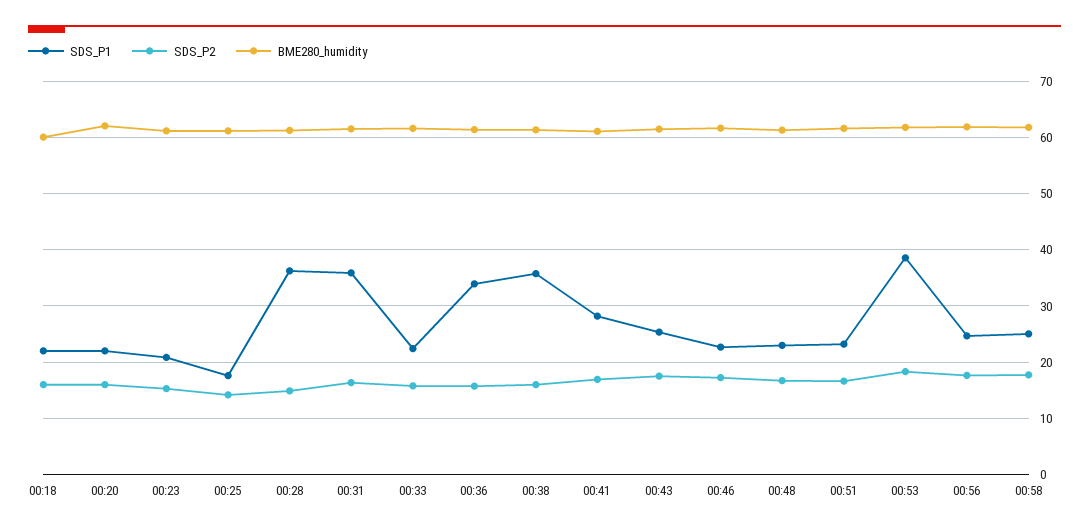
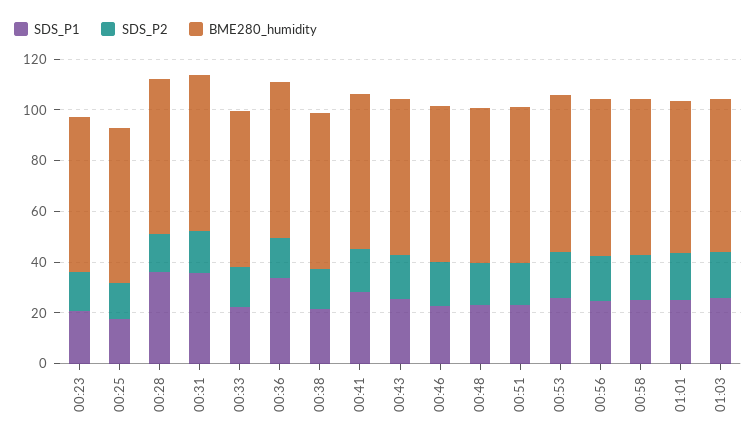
SDS_P1, 00:18: 22 -> none
SDS_P2, 00:18: 16 -> none
BME280_humidity, 00:18: 60 -> none
SDS_P1, 00:20: 22 -> none
SDS_P2, 00:20: 16 -> none
BME280_humidity, 00:20: 62 -> none
SDS_P1, 00:38: 36 -> 20
SDS_P1, 00:53: 38 -> 25
SDS_P1, 01:01: none -> 25
SDS_P2, 01:01: none -> 20
BME280_humidity, 01:01: none -> 60
SDS_P1, 01:03: none -> 25
SDS_P2, 01:03: none -> 20
BME280_humidity, 01:03: none -> 60

